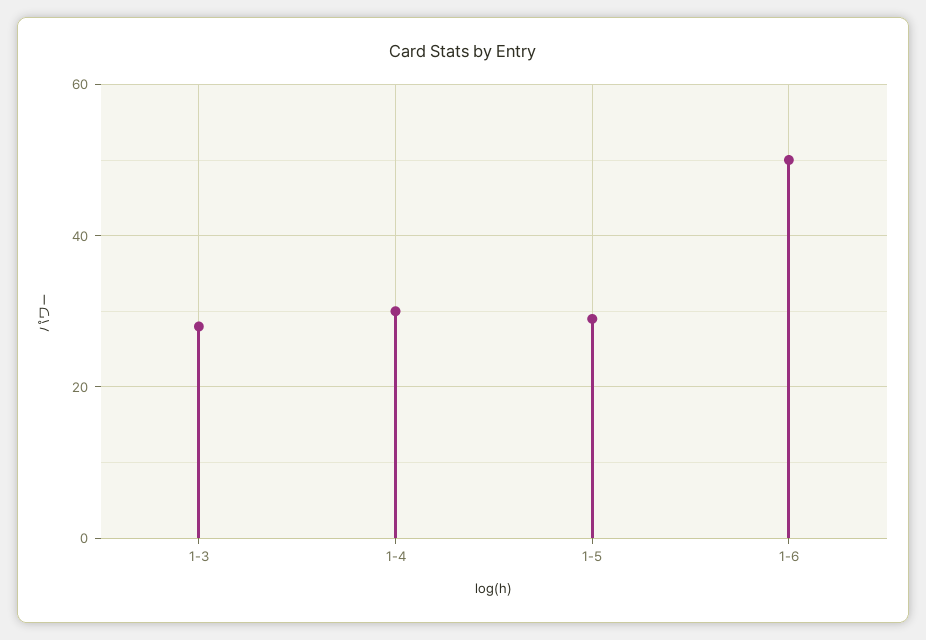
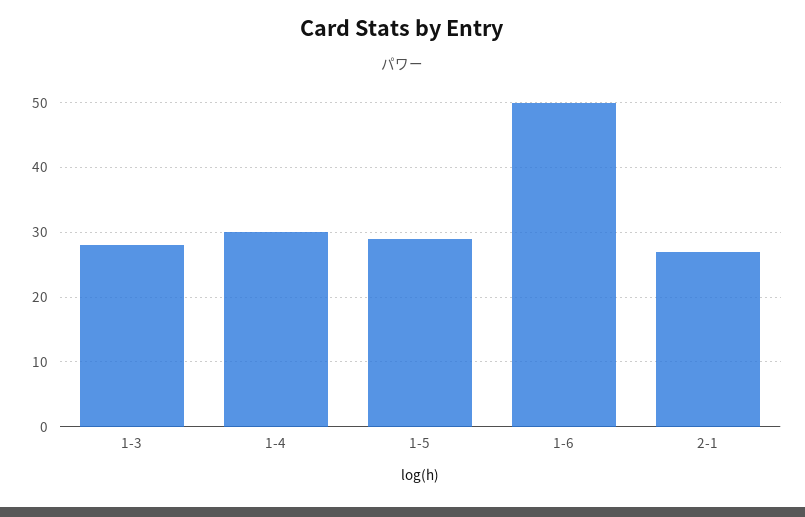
2-1: none -> 27

